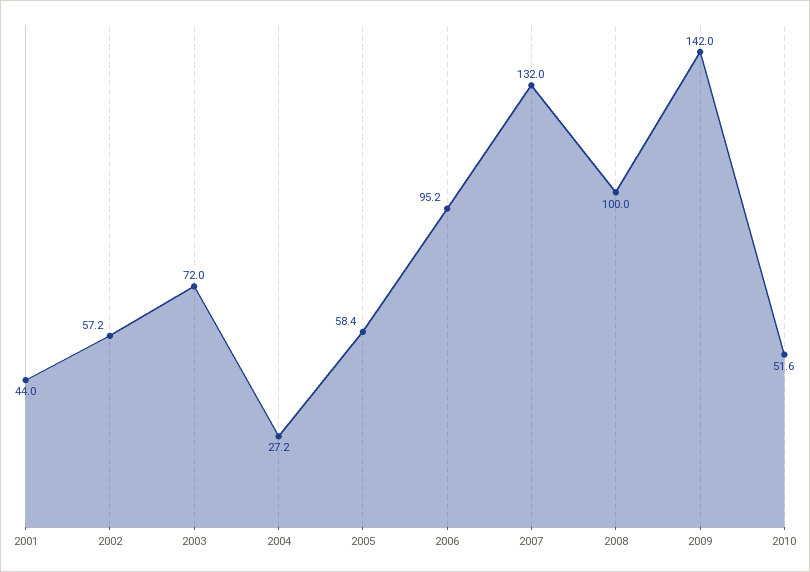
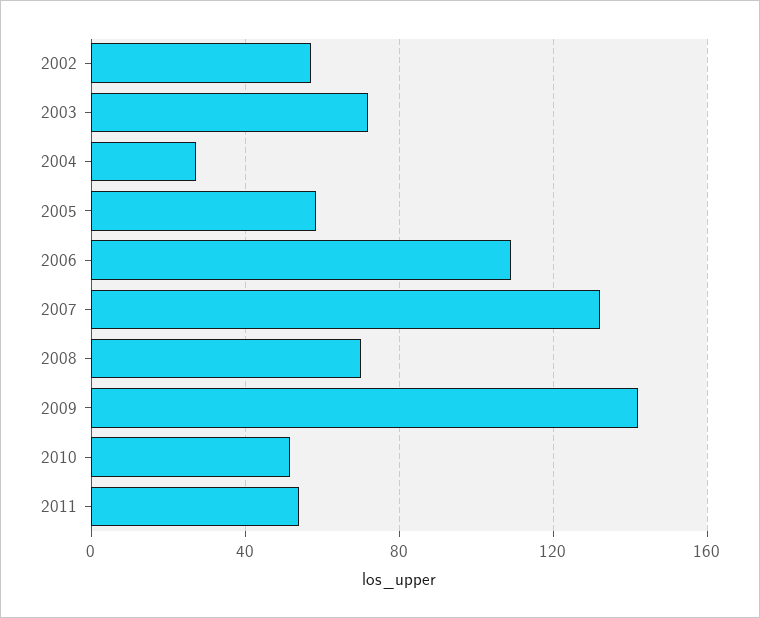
2001: 44 -> none
2006: 95.2 -> 110
2008: 100 -> 70
2011: none -> 55

